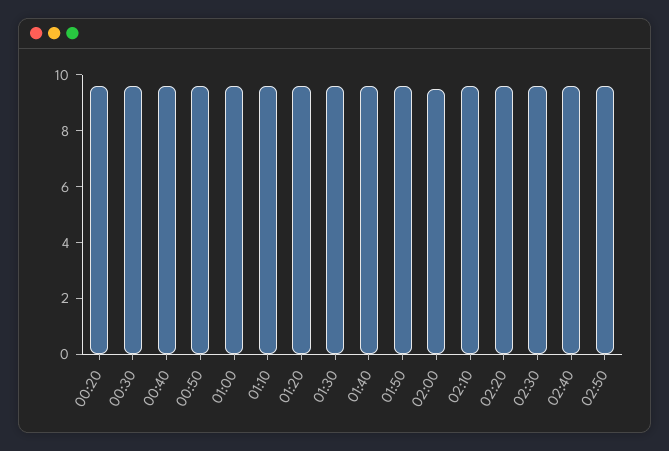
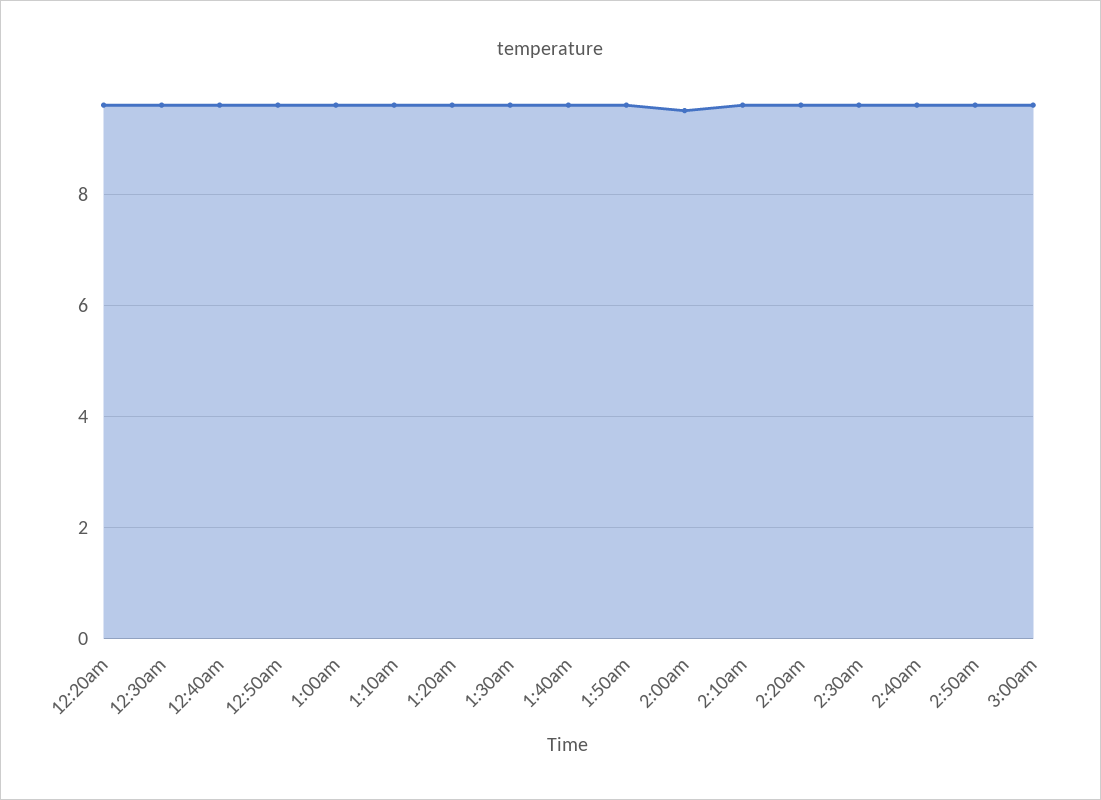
3:00am: none -> 9.5

